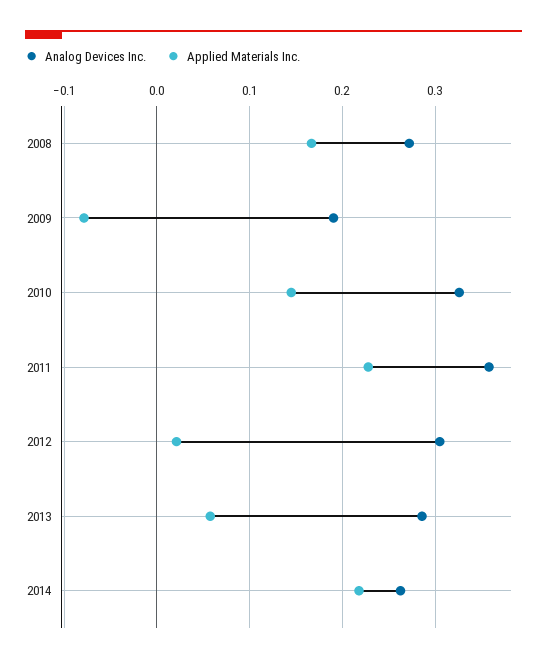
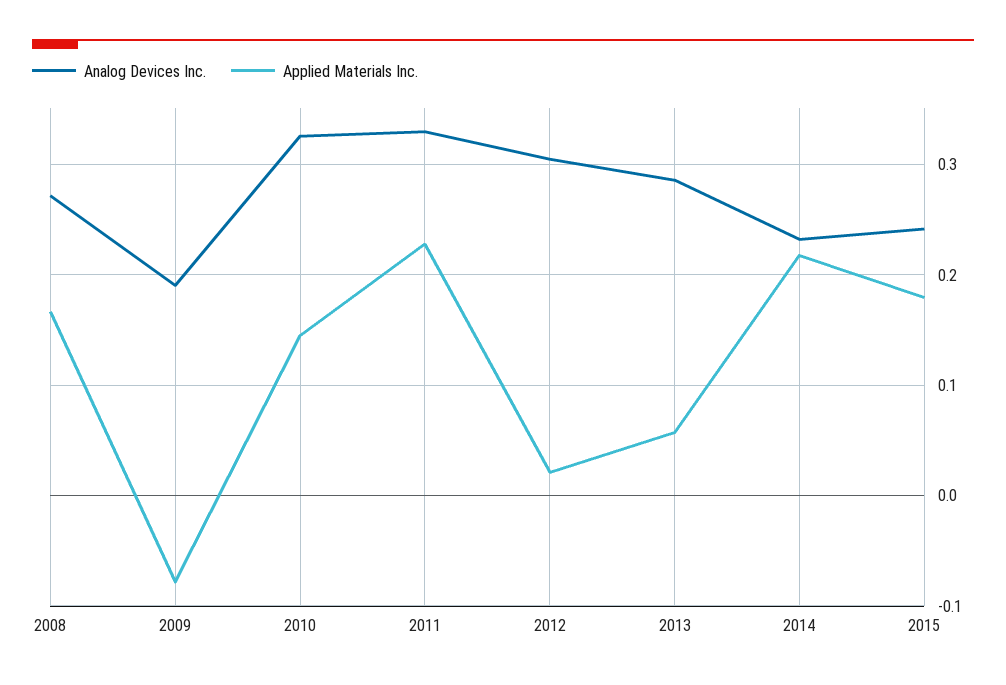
Analog Devices Inc., 2011: 0.36 -> 0.33
Analog Devices Inc., 2014: 0.26 -> 0.23
Analog Devices Inc., 2015: none -> 0.24
Applied Materials Inc., 2015: none -> 0.18

